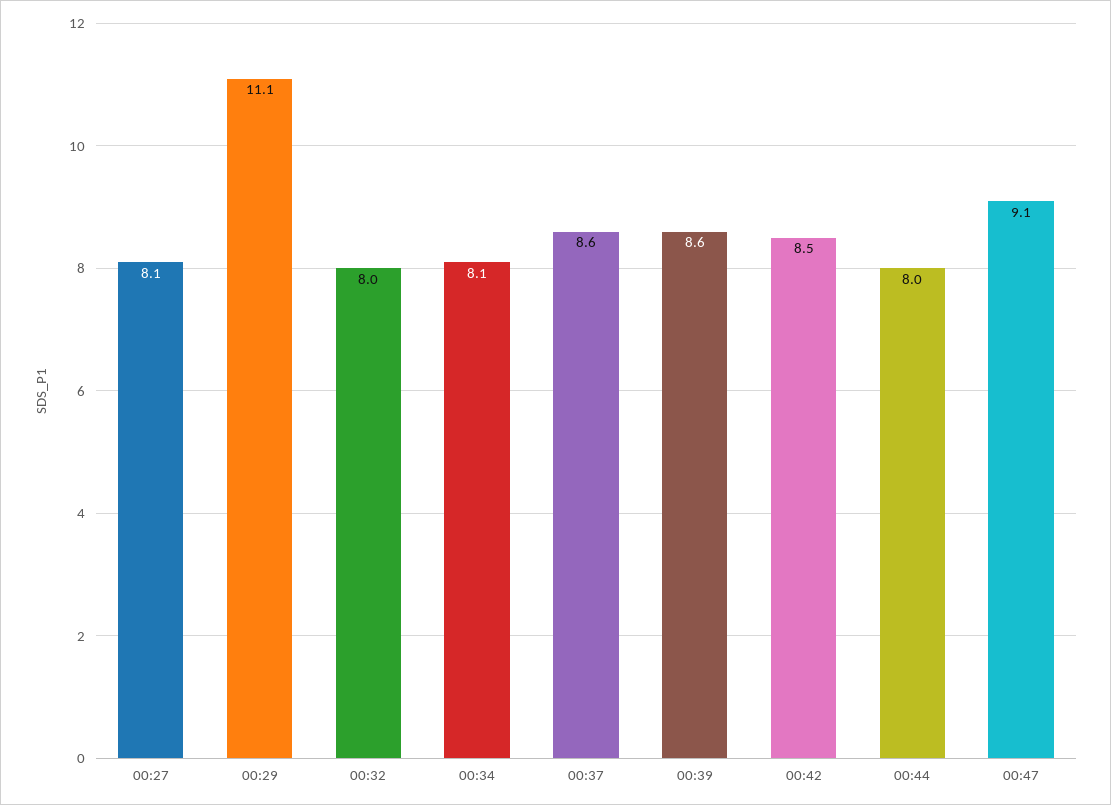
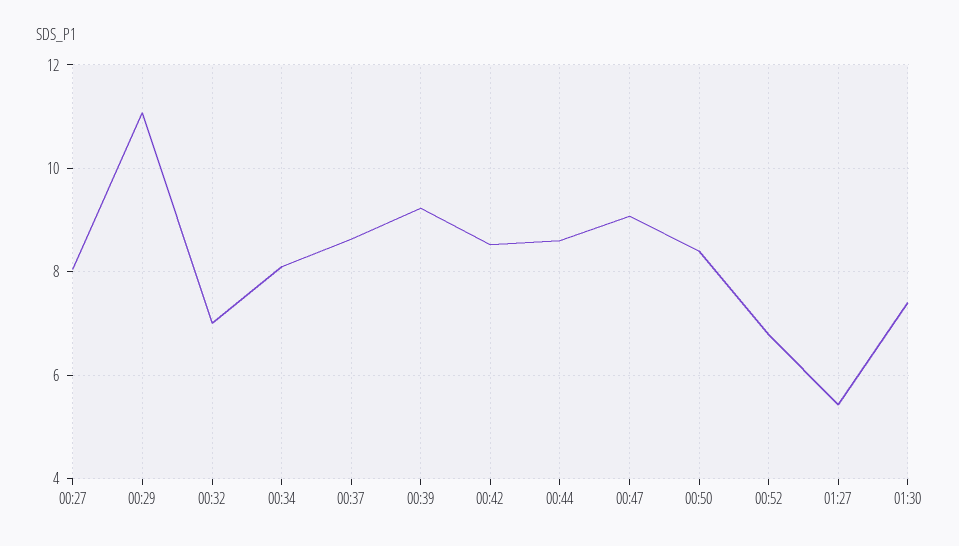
00:32: 8 -> 7
00:39: 8.6 -> 9.2
00:44: 8 -> 8.6
00:50: none -> 8.4
00:52: none -> 6.8
01:27: none -> 5.4
01:30: none -> 7.4

